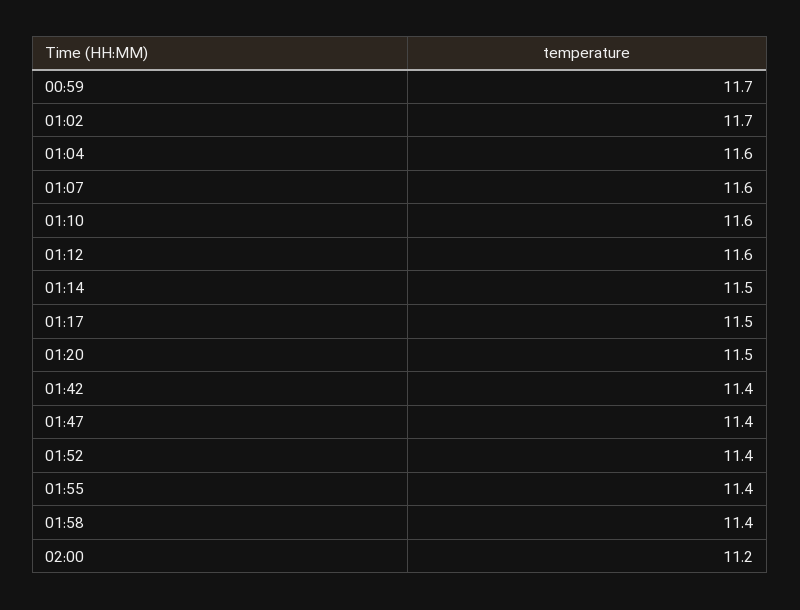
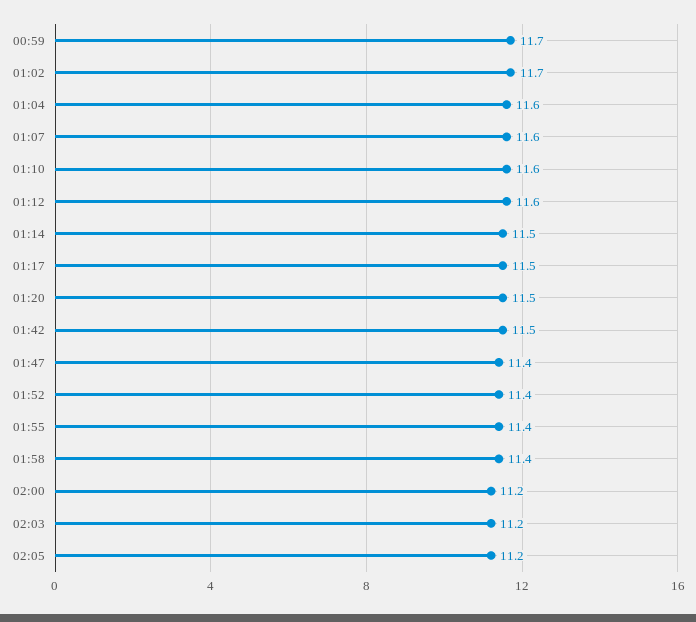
01:42: 11.4 -> 11.5
02:03: none -> 11.2
02:05: none -> 11.2

